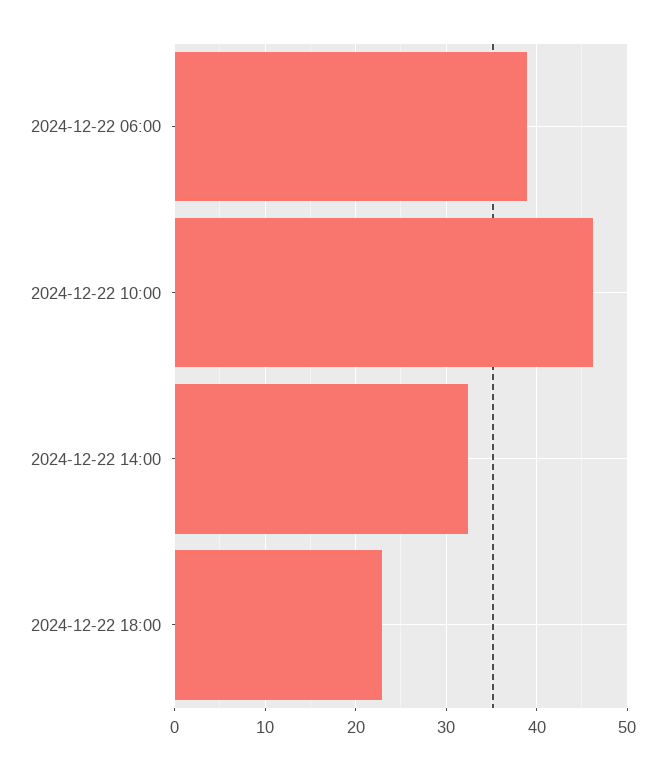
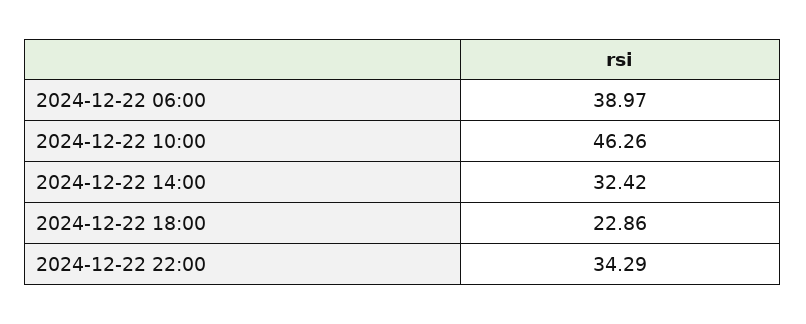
2024-12-22 22:00: none -> 34.29

